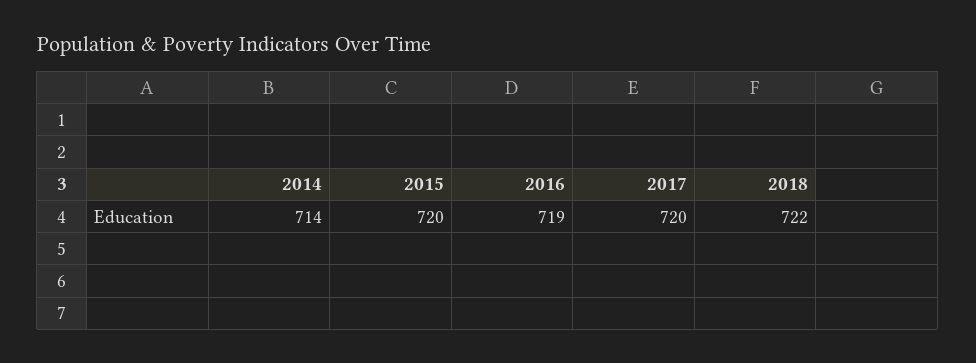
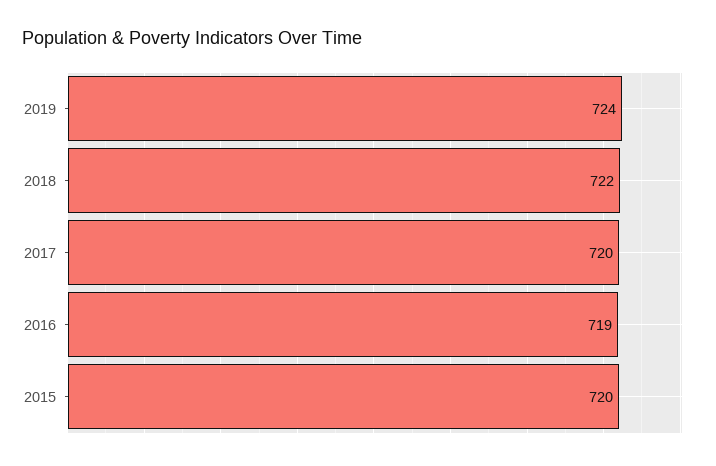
2014: 714 -> none
2019: none -> 724

